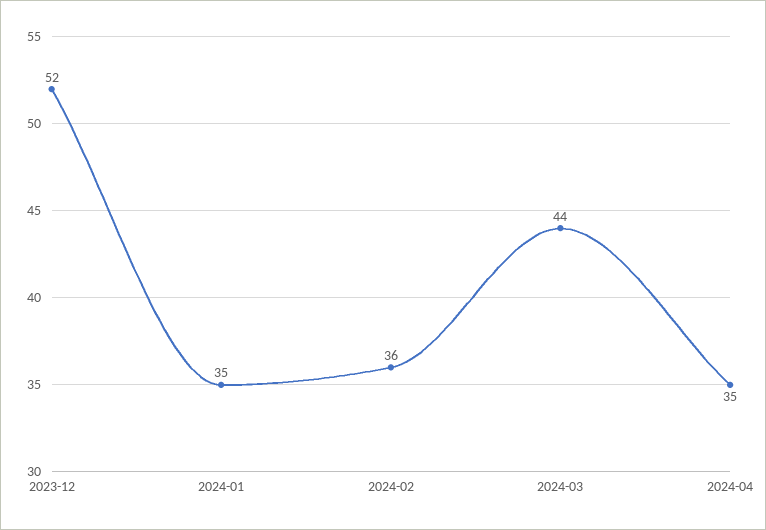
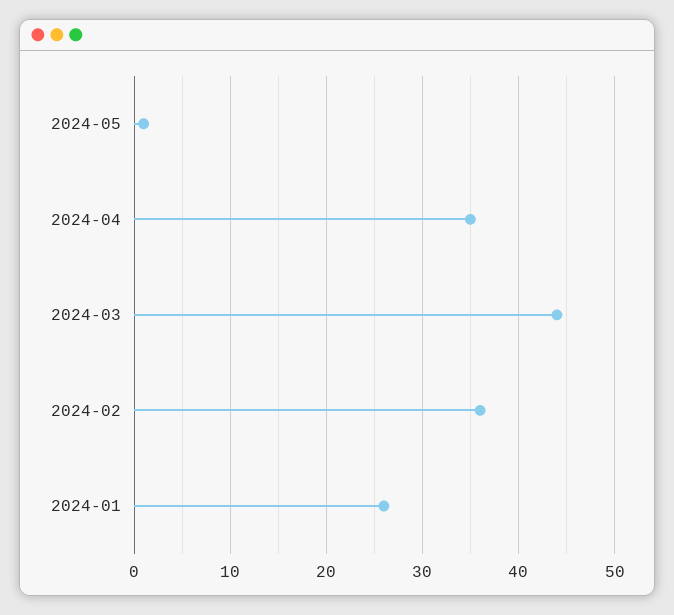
2023-12: 52 -> none
2024-01: 35 -> 26
2024-05: none -> 1

